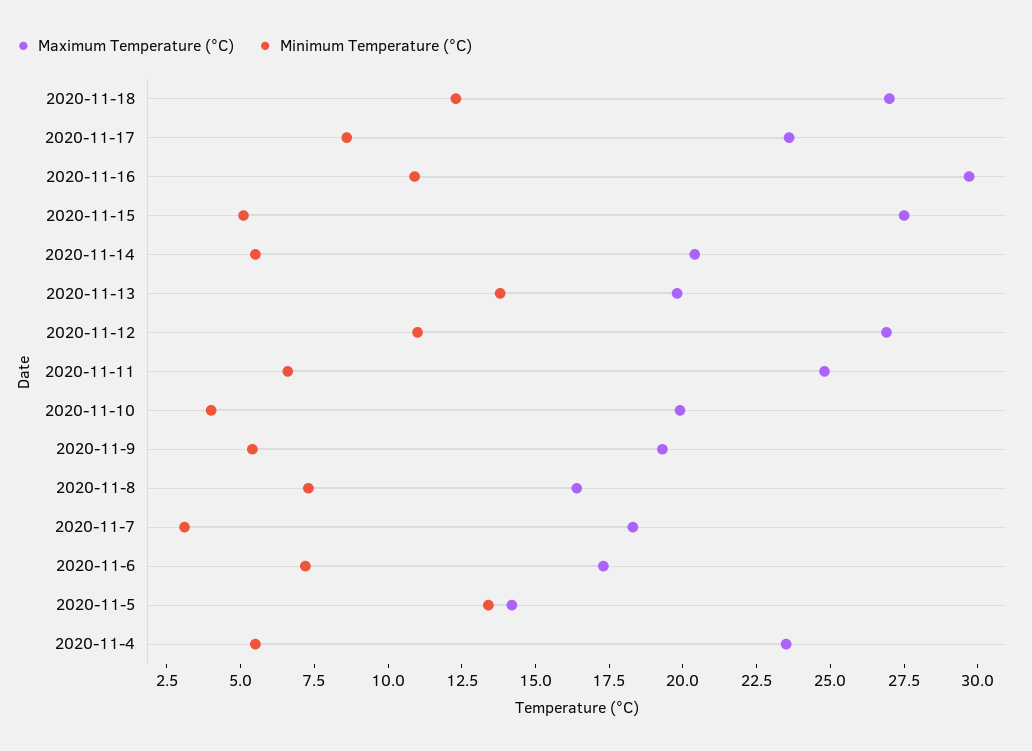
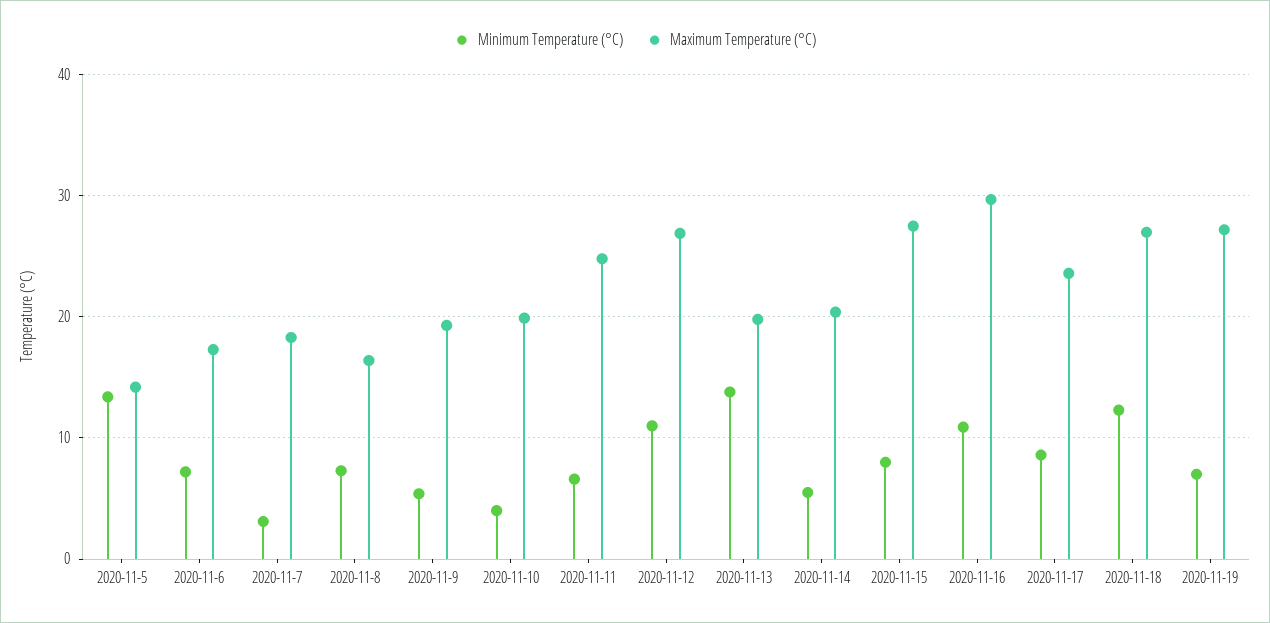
Minimum Temperature (°C), 2020-11-15: 5 -> 8
Maximum Temperature (°C), 2020-11-4: 23.5 -> none
Minimum Temperature (°C), 2020-11-4: 5.5 -> none
Minimum Temperature (°C), 2020-11-19: none -> 7
Maximum Temperature (°C), 2020-11-19: none -> 27

